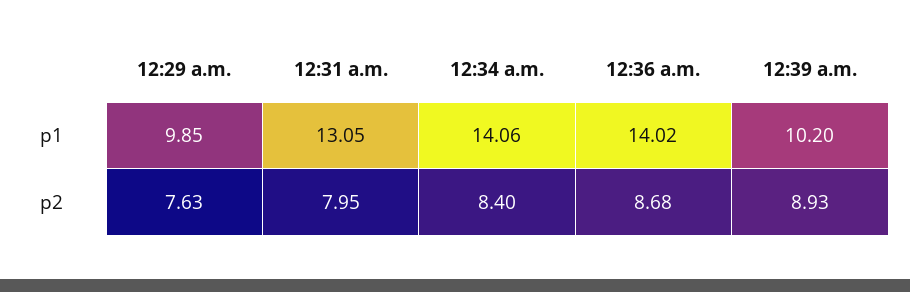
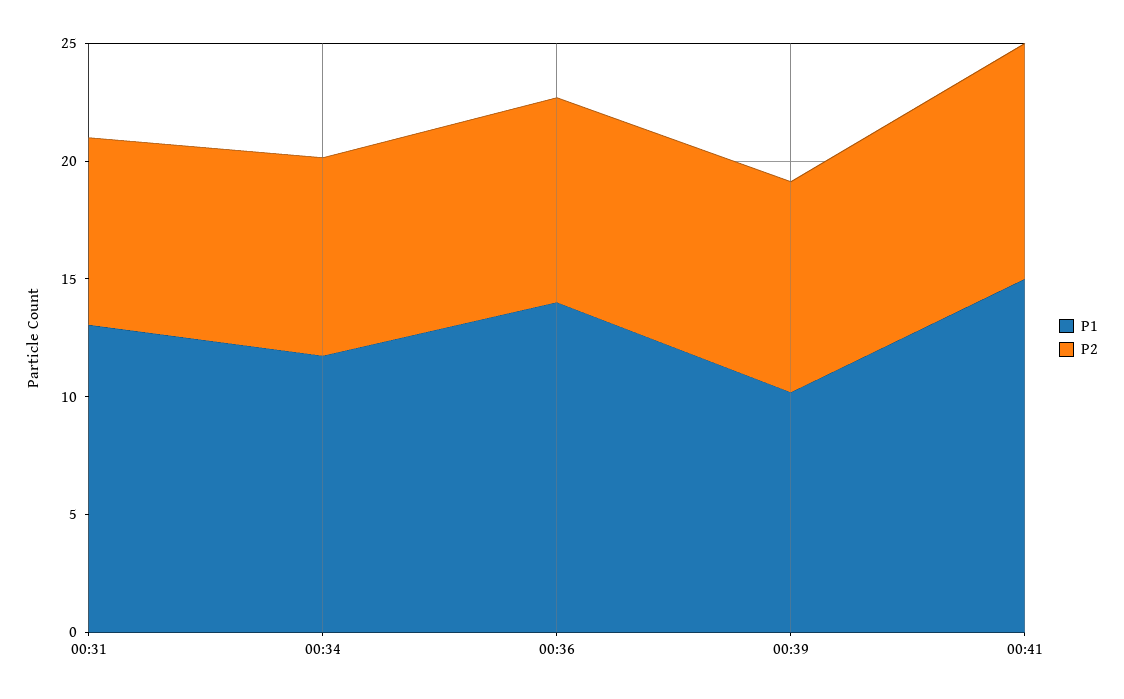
p1, 12:29 a.m.: 9.85 -> none
p1, 12:34 a.m.: 14.06 -> 12
p2, 12:29 a.m.: 7.63 -> none
p1, 00:41: none -> 15
p2, 00:41: none -> 10

